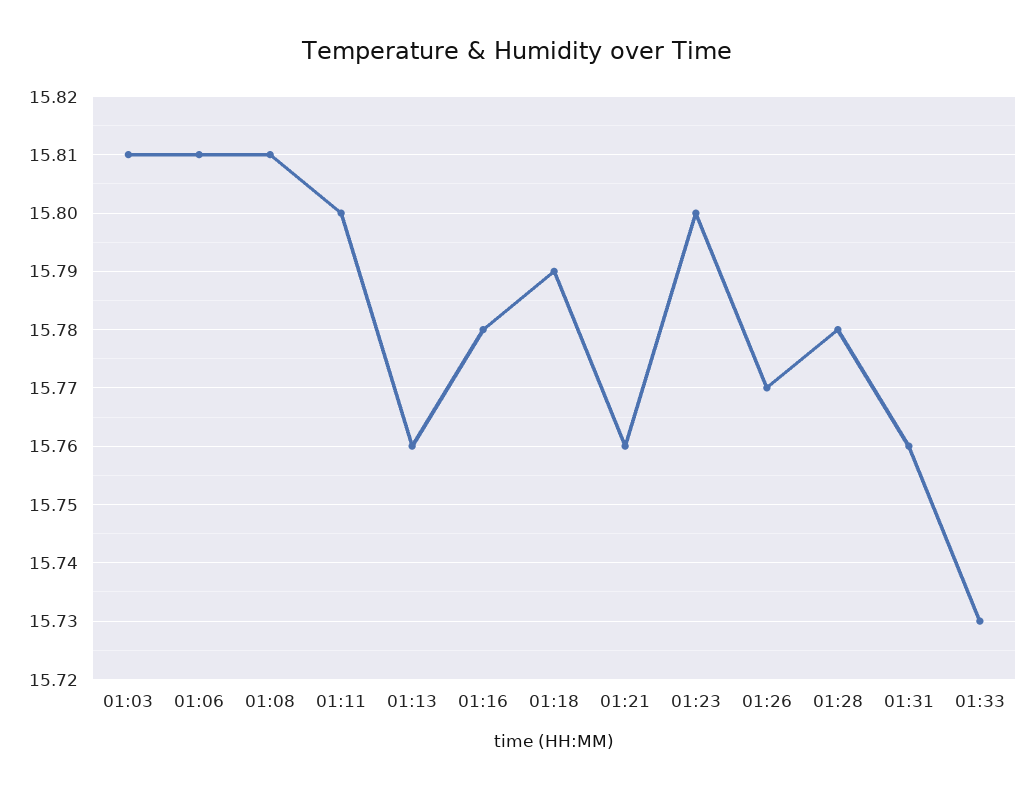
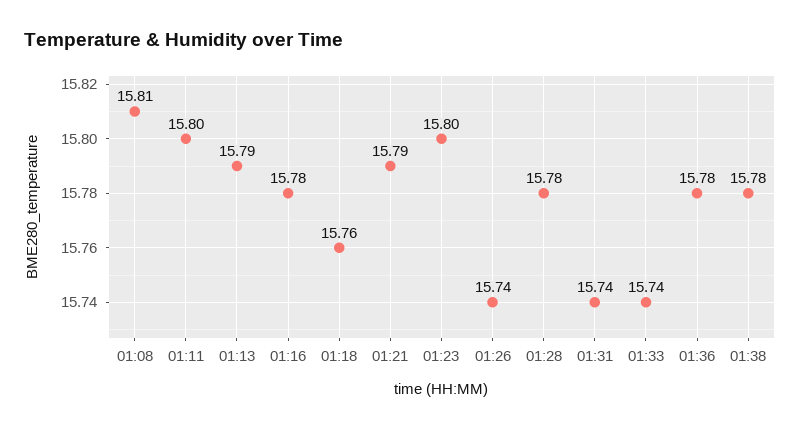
01:03: 15.81 -> none
01:06: 15.81 -> none
01:13: 15.76 -> 15.79
01:18: 15.79 -> 15.76
01:21: 15.76 -> 15.79
01:26: 15.77 -> 15.74
01:31: 15.76 -> 15.74
01:33: 15.73 -> 15.74
01:36: none -> 15.78
01:38: none -> 15.78

